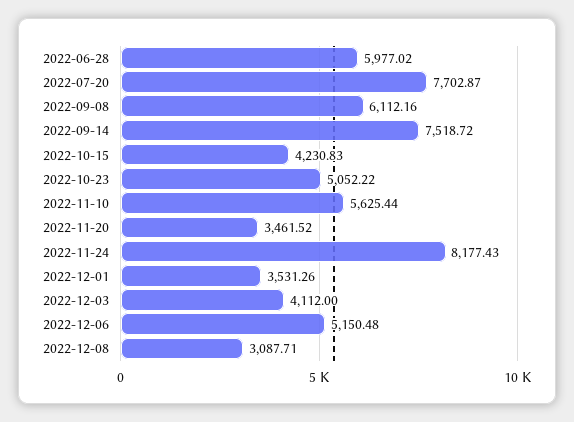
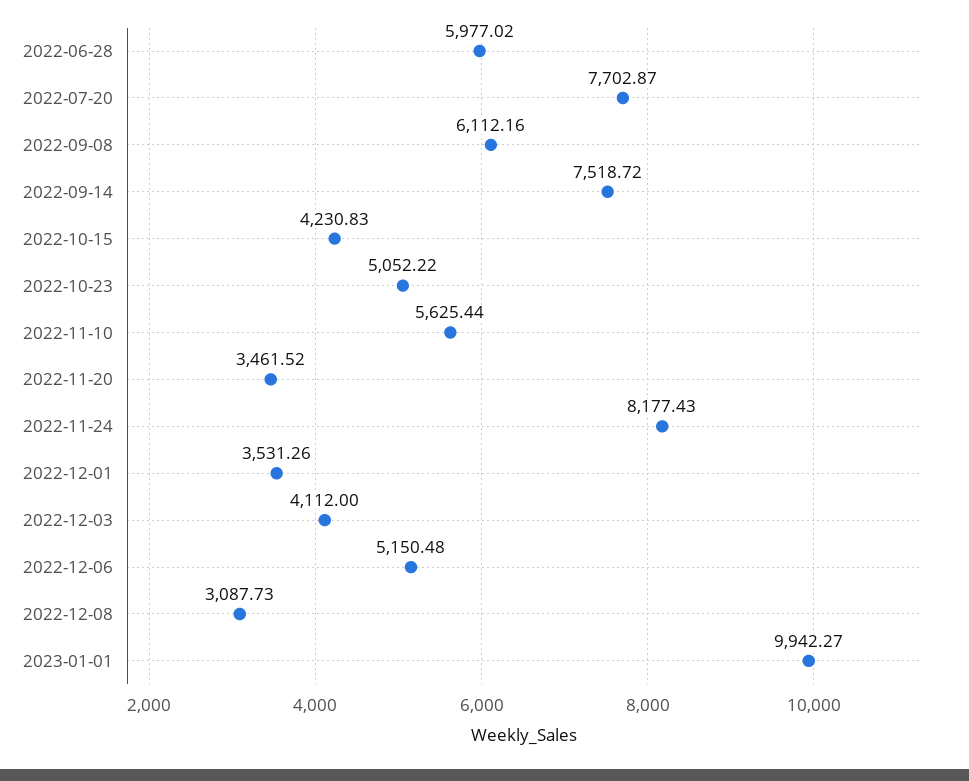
2022-12-08: 3087.71 -> 3087.73
2023-01-01: none -> 9942.27

